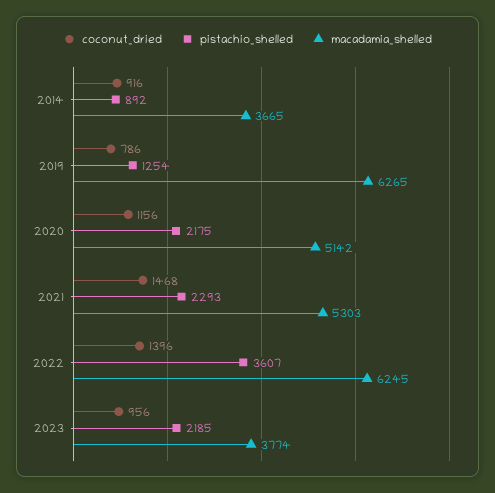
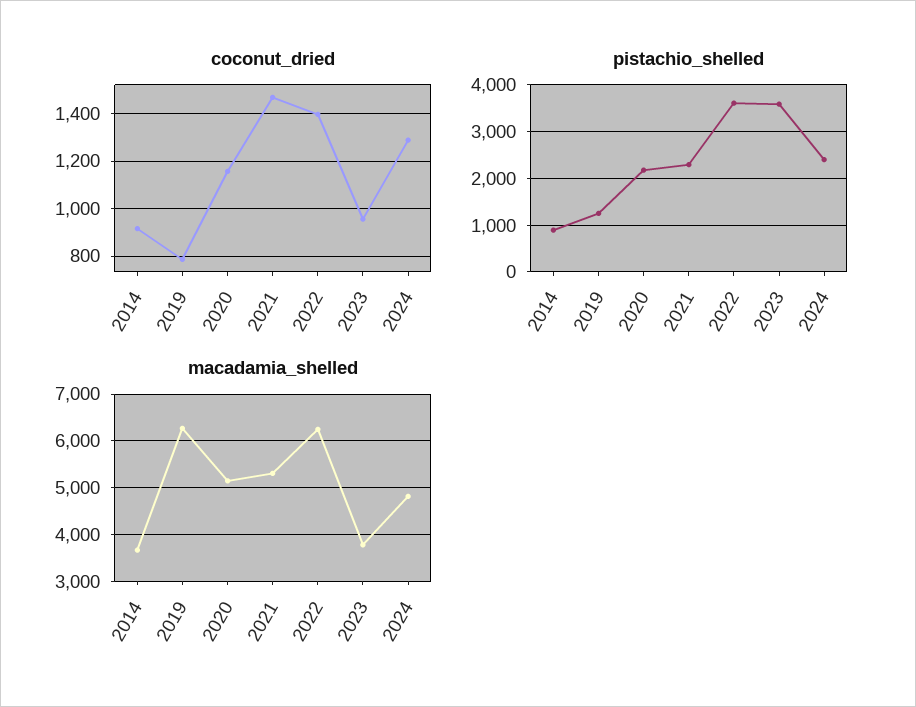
pistachio_shelled, 2023: 2185 -> 3600
coconut_dried, 2024: none -> 1300
pistachio_shelled, 2024: none -> 2400
macadamia_shelled, 2024: none -> 4800

